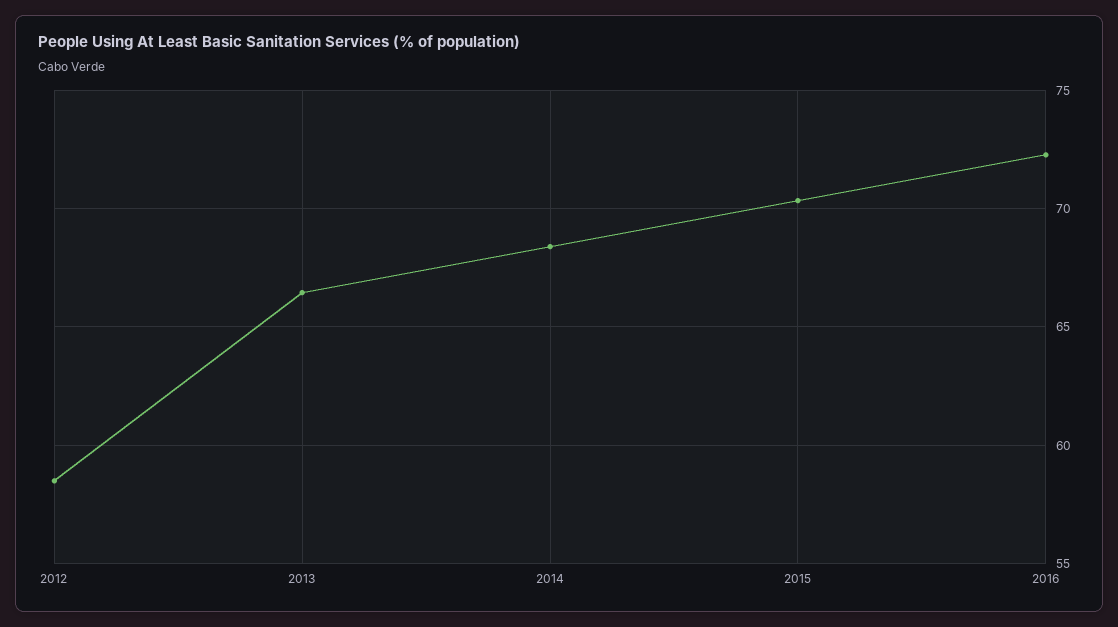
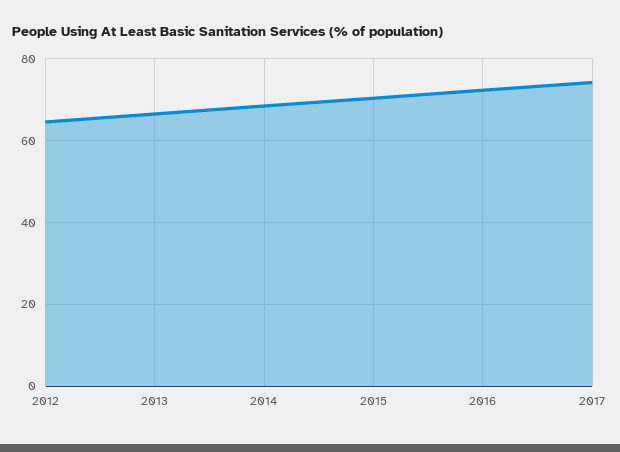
2012: 58.5 -> 64
2017: none -> 74

